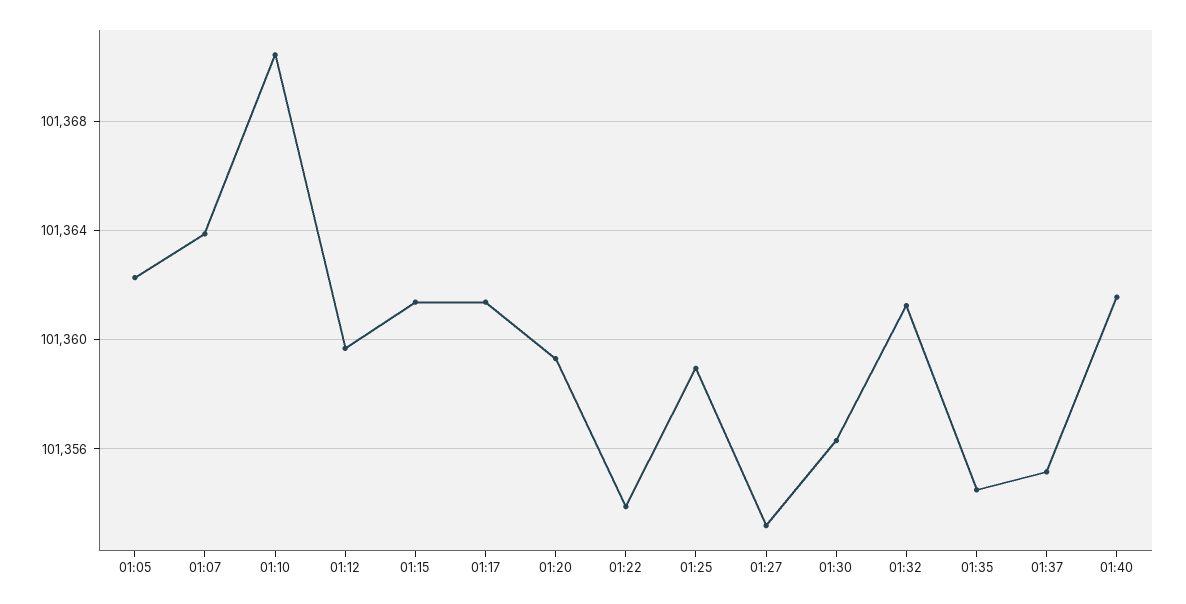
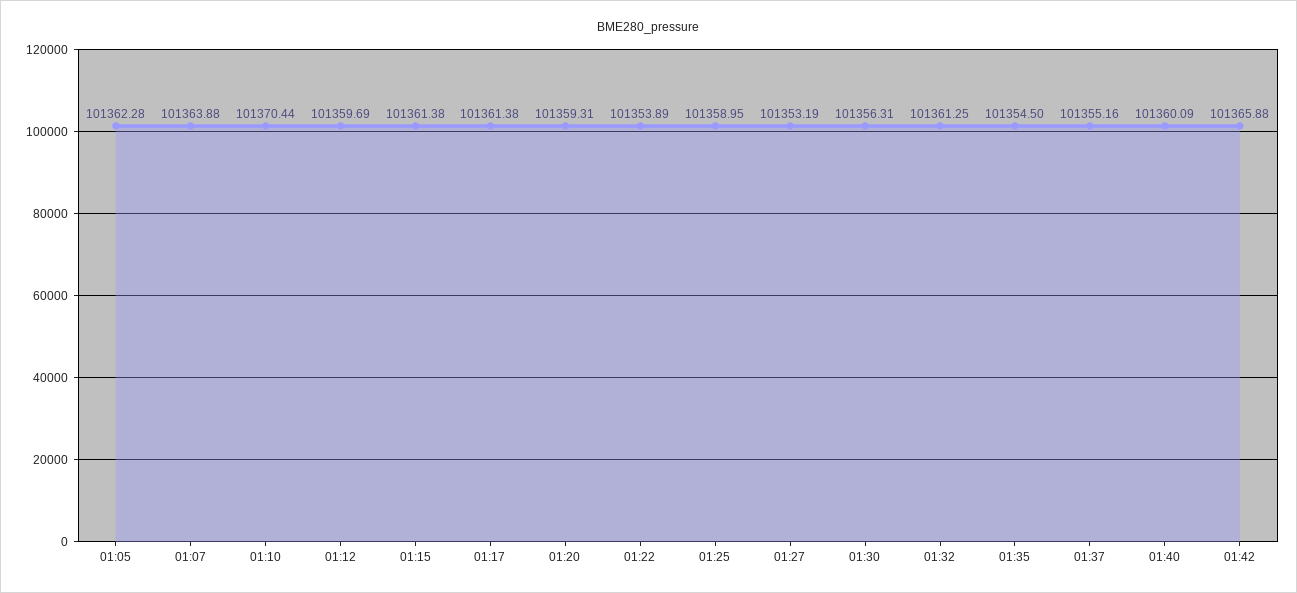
01:40: 101361.5 -> 101360.09
01:42: none -> 101365.88

